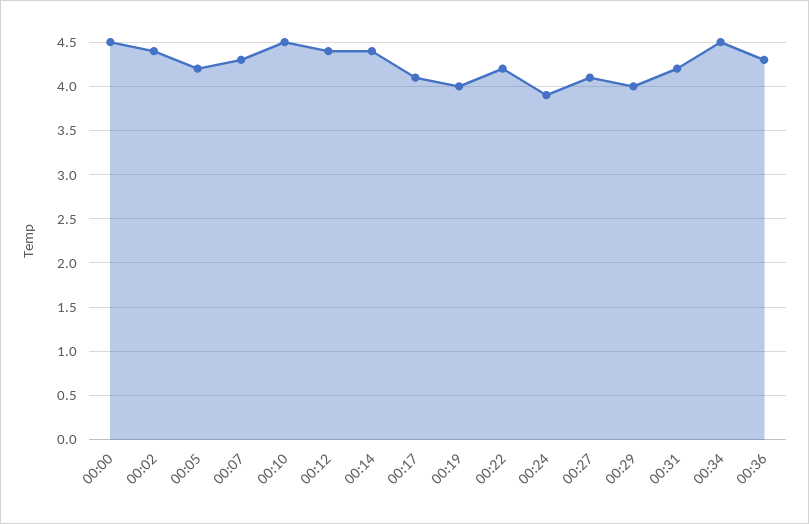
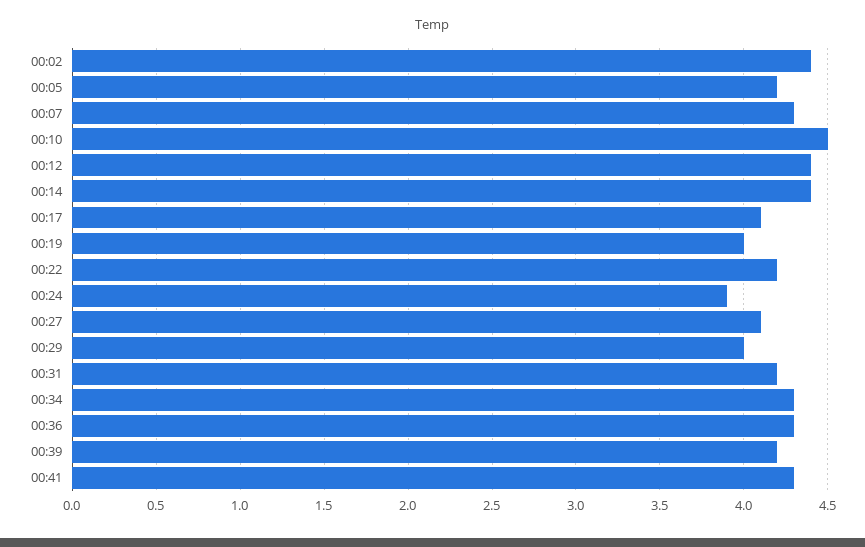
00:00: 4.5 -> none
00:34: 4.5 -> 4.3
00:39: none -> 4.2
00:41: none -> 4.3

